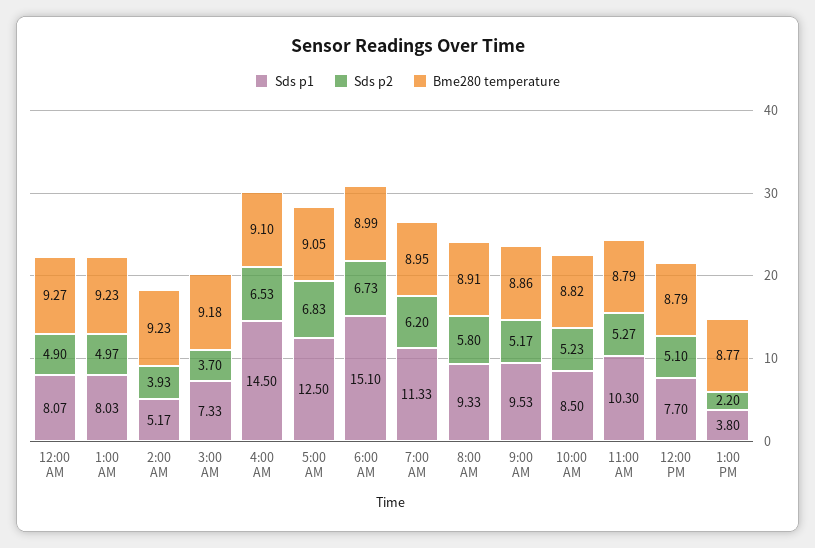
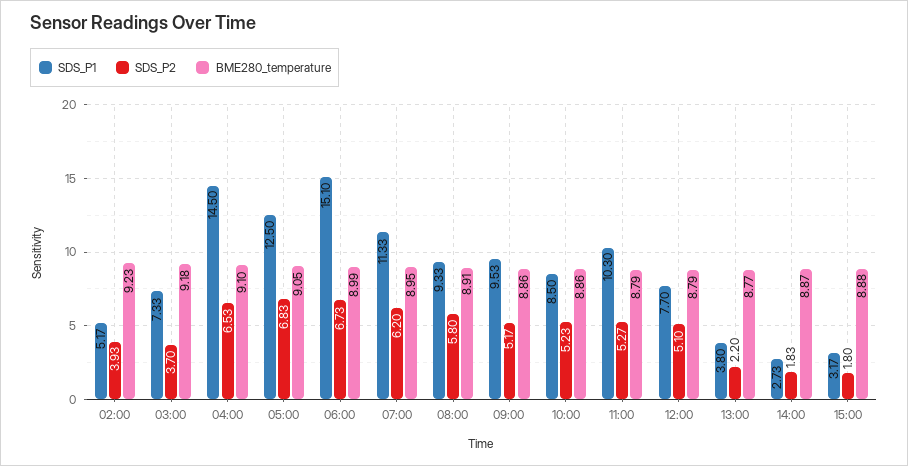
Sds p1, 12:00 AM: 8.07 -> none
Sds p2, 12:00 AM: 4.9 -> none
Bme280 temperature, 12:00 AM: 9.27 -> none
Sds p1, 1:00 AM: 8.03 -> none
Sds p2, 1:00 AM: 4.97 -> none
Bme280 temperature, 1:00 AM: 9.23 -> none
Bme280 temperature, 10:00 AM: 8.82 -> 8.86
Sds p1, 14:00: none -> 2.73
Sds p2, 14:00: none -> 1.83
Bme280 temperature, 14:00: none -> 8.87
Sds p1, 15:00: none -> 3.17
Sds p2, 15:00: none -> 1.8
Bme280 temperature, 15:00: none -> 8.88

